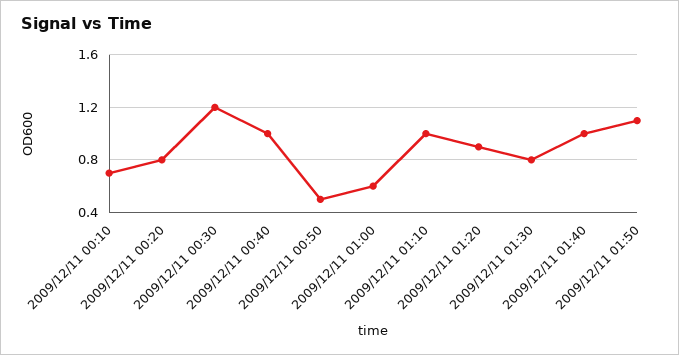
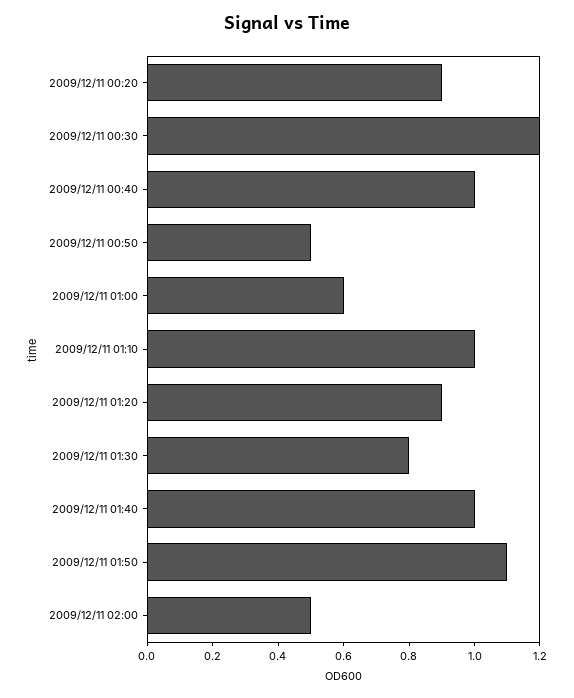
2009/12/11 00:10: 0.7 -> none
2009/12/11 00:20: 0.8 -> 0.9
2009/12/11 02:00: none -> 0.5

